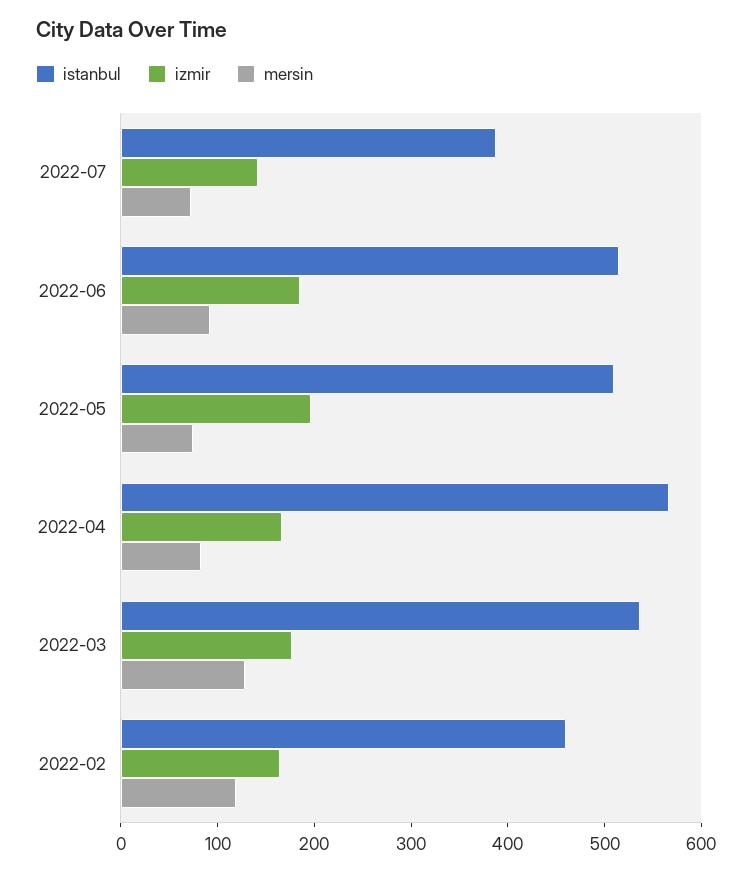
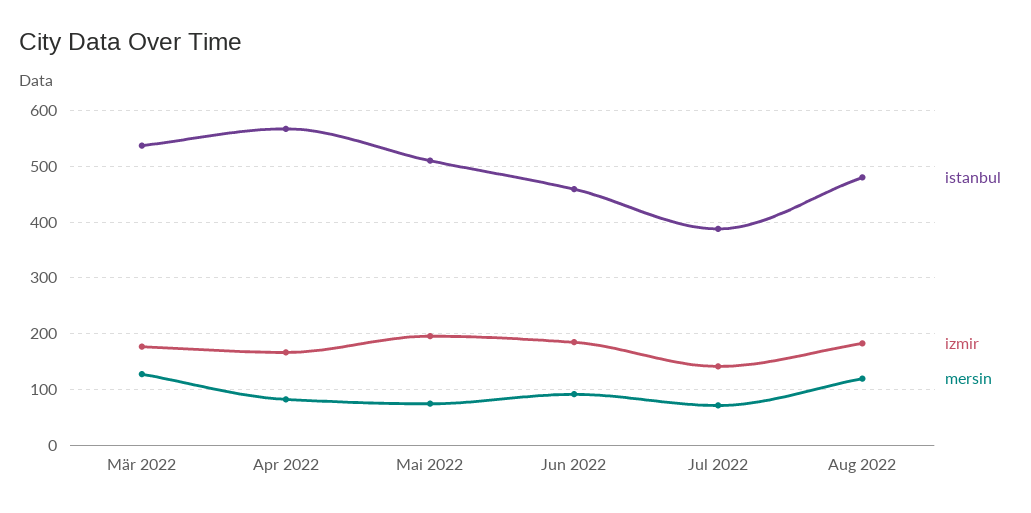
istanbul, 2022-06: 520 -> 460
istanbul, 2022-02: 460 -> none
izmir, 2022-02: 160 -> none
mersin, 2022-02: 120 -> none
istanbul, Aug 2022: none -> 480
izmir, Aug 2022: none -> 180
mersin, Aug 2022: none -> 120

